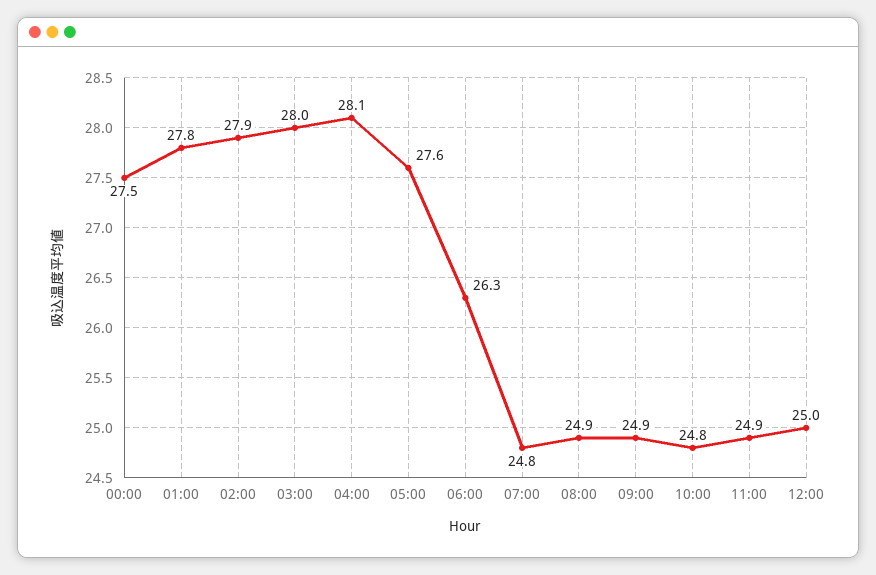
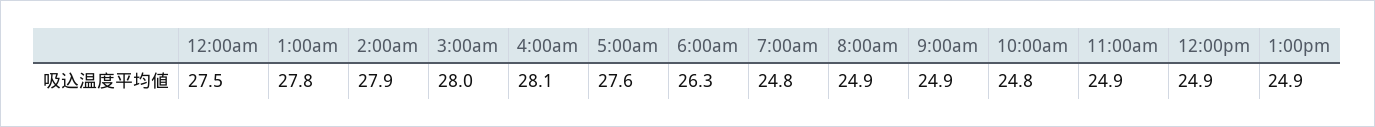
12:00: 25 -> 24.9
1:00pm: none -> 24.9

